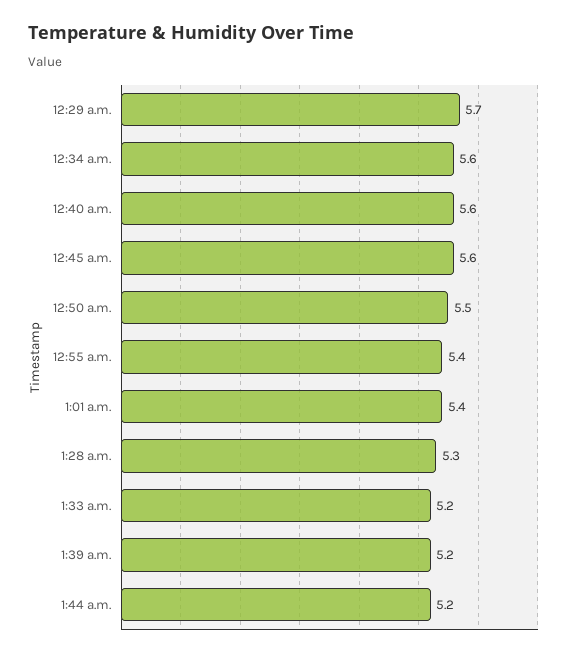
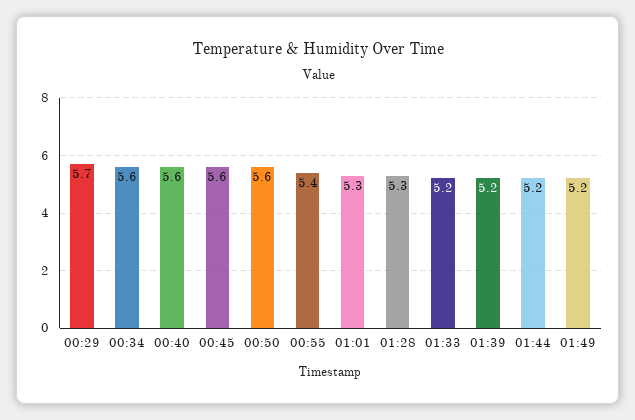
12:50 a.m.: 5.5 -> 5.6
1:01 a.m.: 5.4 -> 5.3
01:49: none -> 5.2

